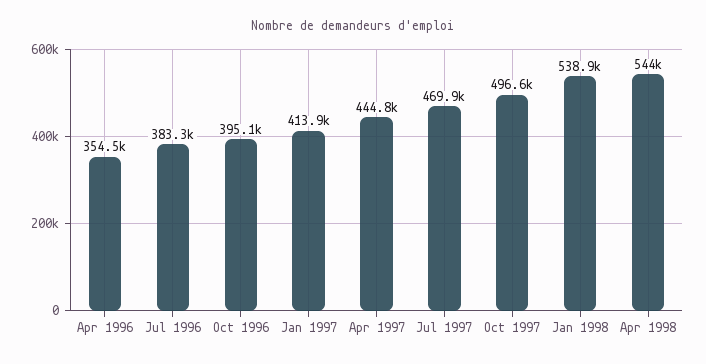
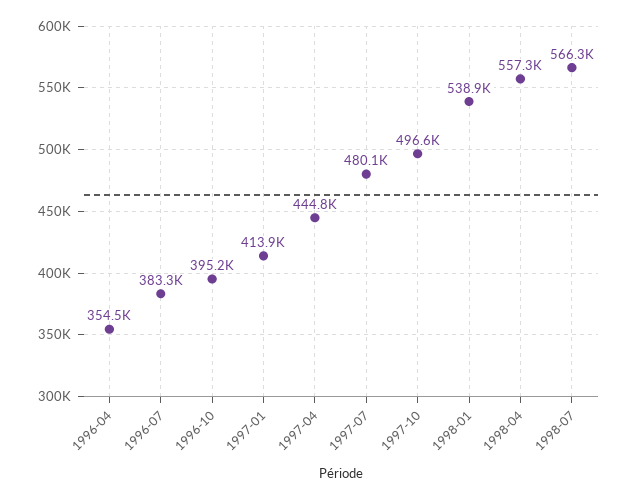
Oct 1996: 395100 -> 395200
Jul 1997: 469900 -> 480100
Apr 1998: 544000 -> 557300
1998-07: none -> 566300

